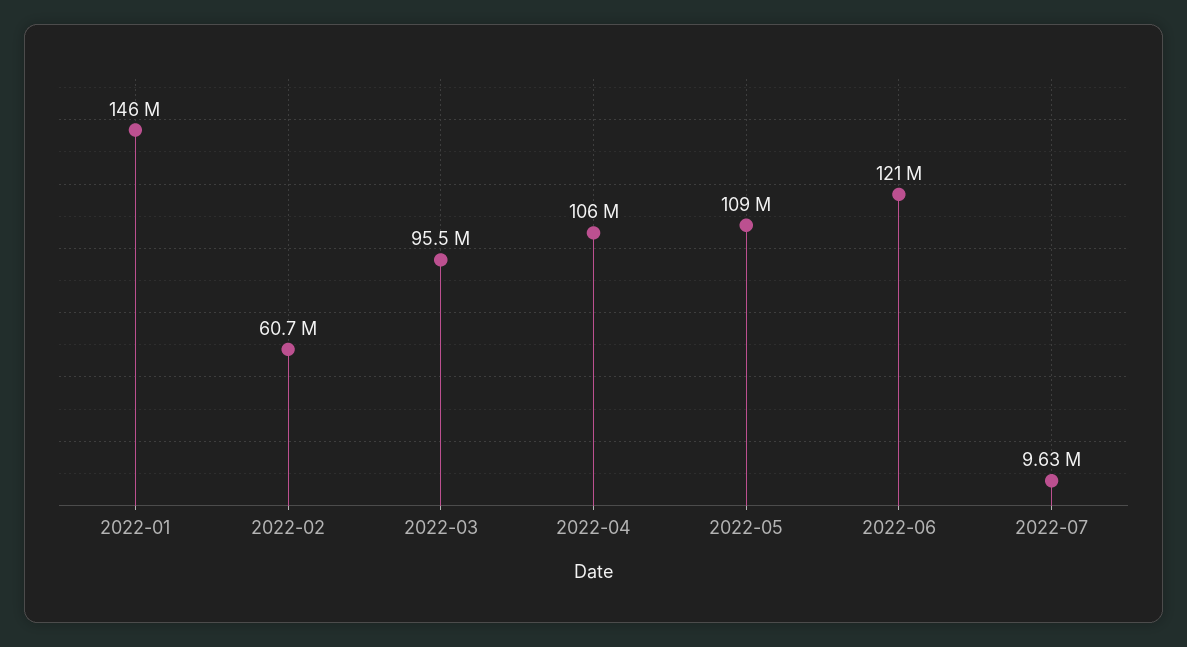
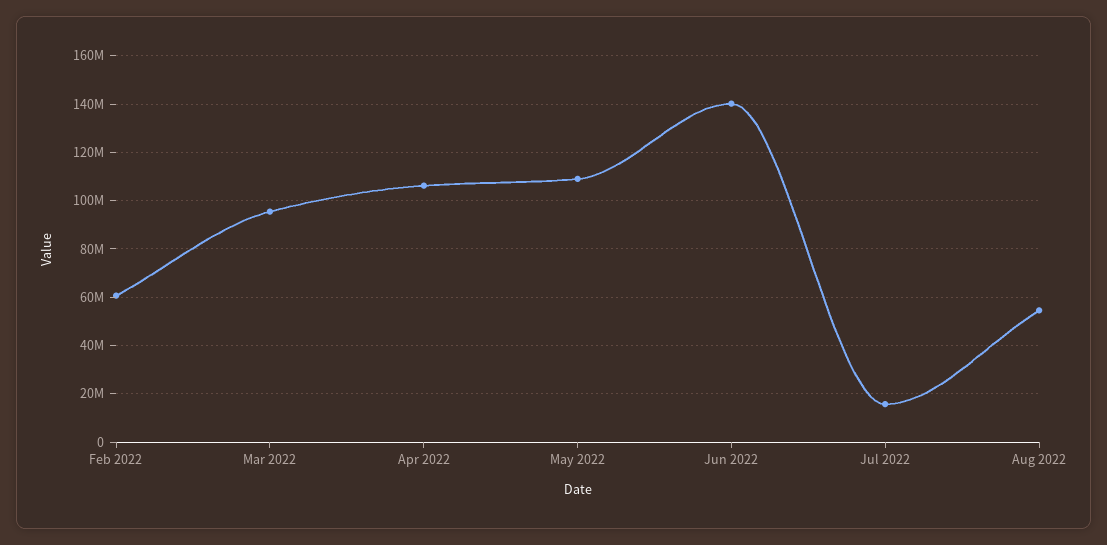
2022-01: 146000000 -> none
2022-06: 121000000 -> 140000000
2022-07: 9630000 -> 15000000
Aug 2022: none -> 55000000

